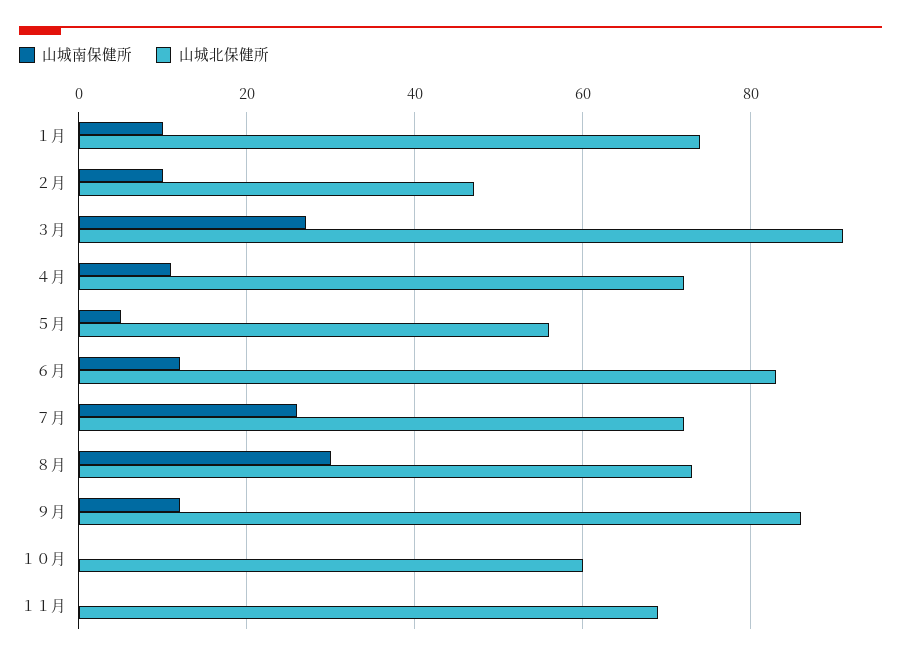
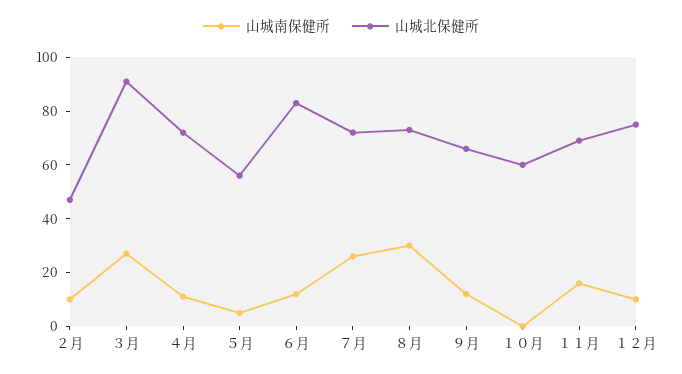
山城南保健所, １月: 10 -> none
山城北保健所, １月: 75 -> none
山城北保健所, ９月: 85 -> 65
山城南保健所, １１月: 0 -> 15
山城南保健所, １２月: none -> 10
山城北保健所, １２月: none -> 75

